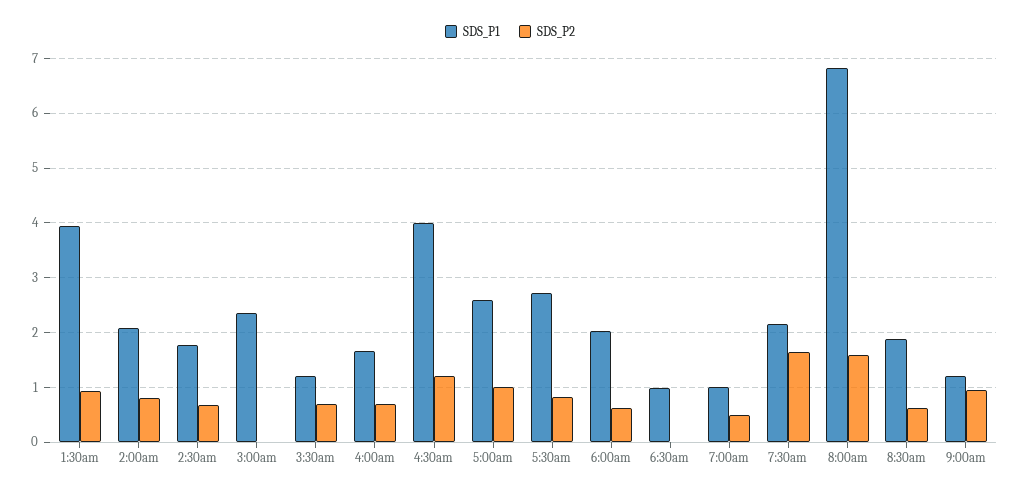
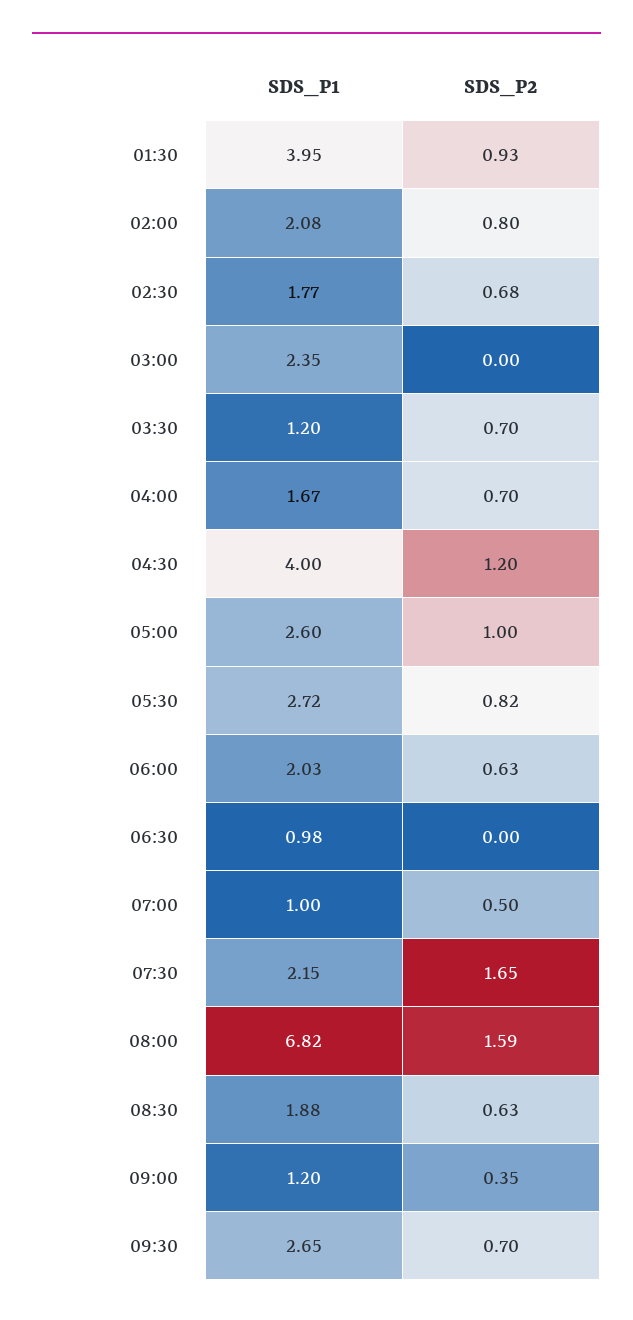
SDS_P2, 9:00am: 1 -> 0.35
SDS_P1, 09:30: none -> 2.65
SDS_P2, 09:30: none -> 0.7

